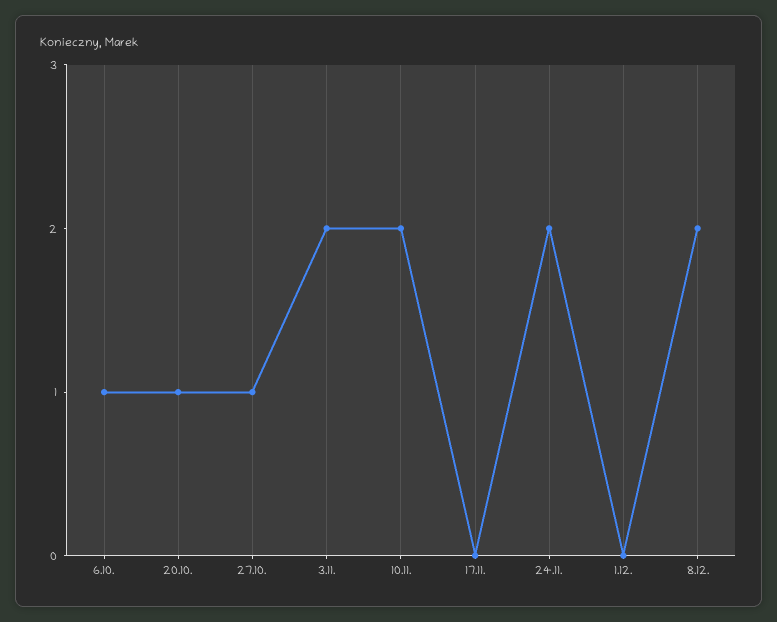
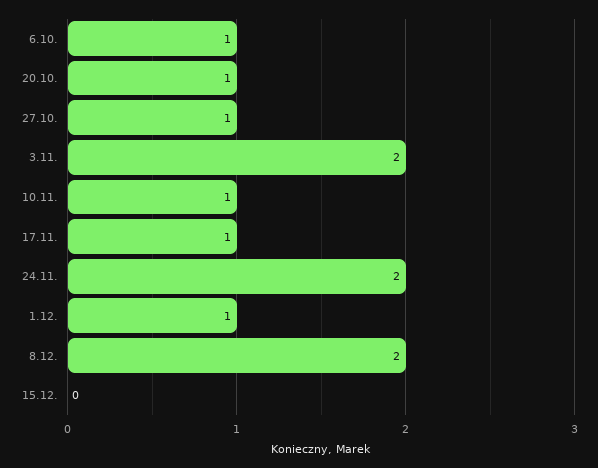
10.11.: 2 -> 1
17.11.: 0 -> 1
1.12.: 0 -> 1
15.12.: none -> 0

